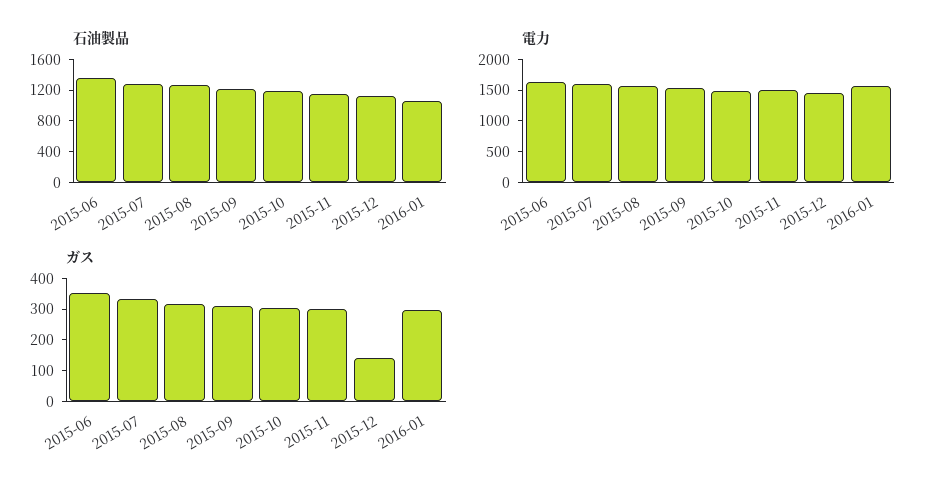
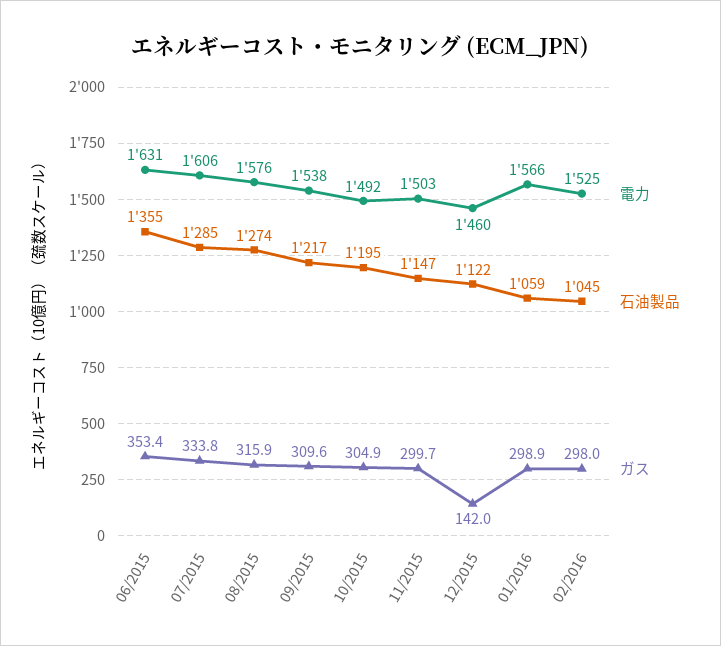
電力, 02/2016: none -> 1525
石油製品, 02/2016: none -> 1045
ガス, 02/2016: none -> 298

